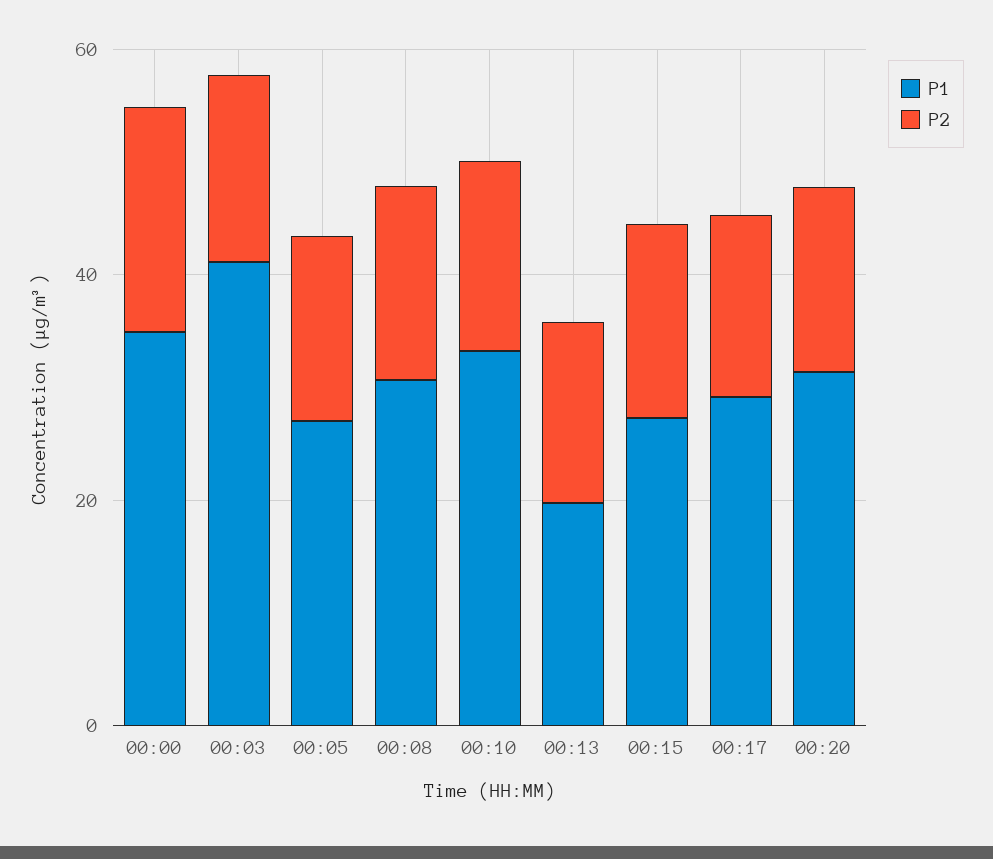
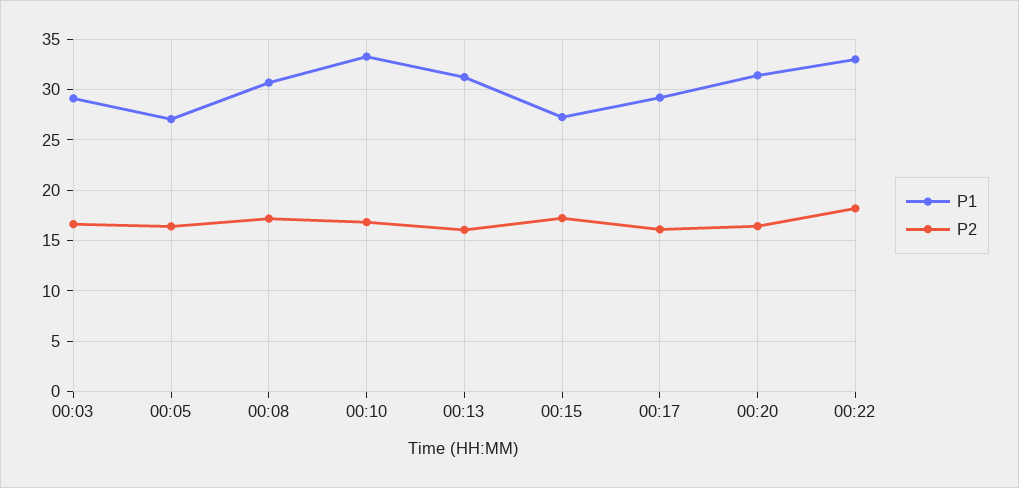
P1, 00:00: 35 -> none
P2, 00:00: 20 -> none
P1, 00:03: 40 -> 29
P1, 00:13: 20 -> 31
P1, 00:22: none -> 33
P2, 00:22: none -> 18

